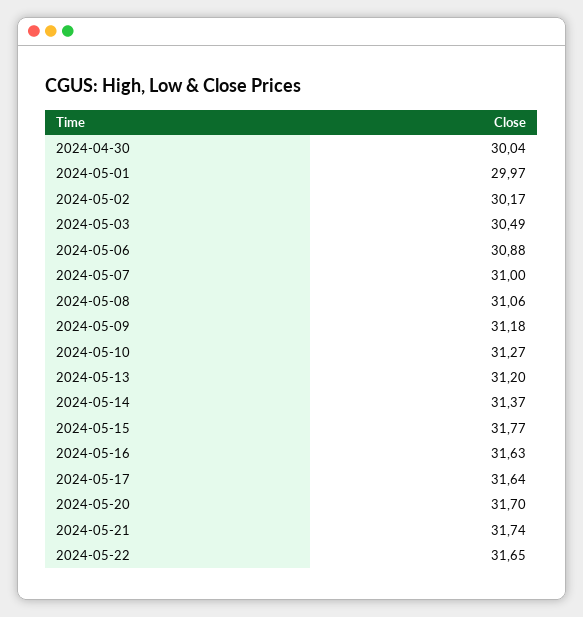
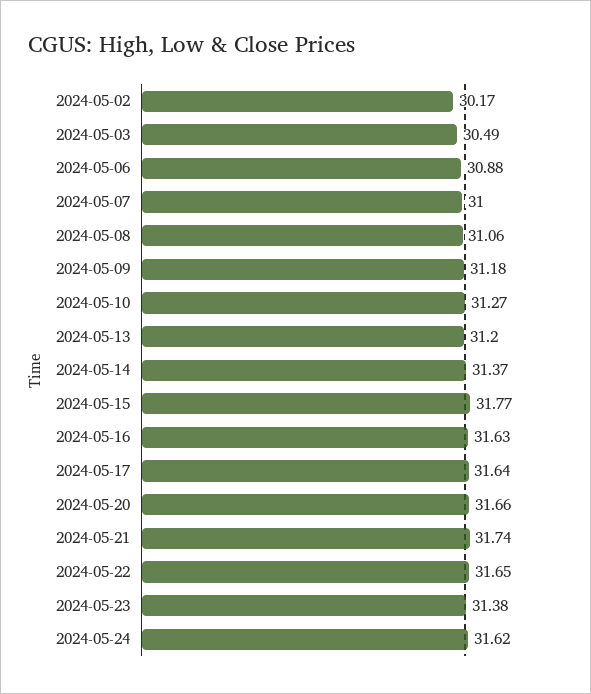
2024-04-30: 30.04 -> none
2024-05-01: 29.97 -> none
2024-05-20: 31.7 -> 31.66
2024-05-23: none -> 31.38
2024-05-24: none -> 31.62

